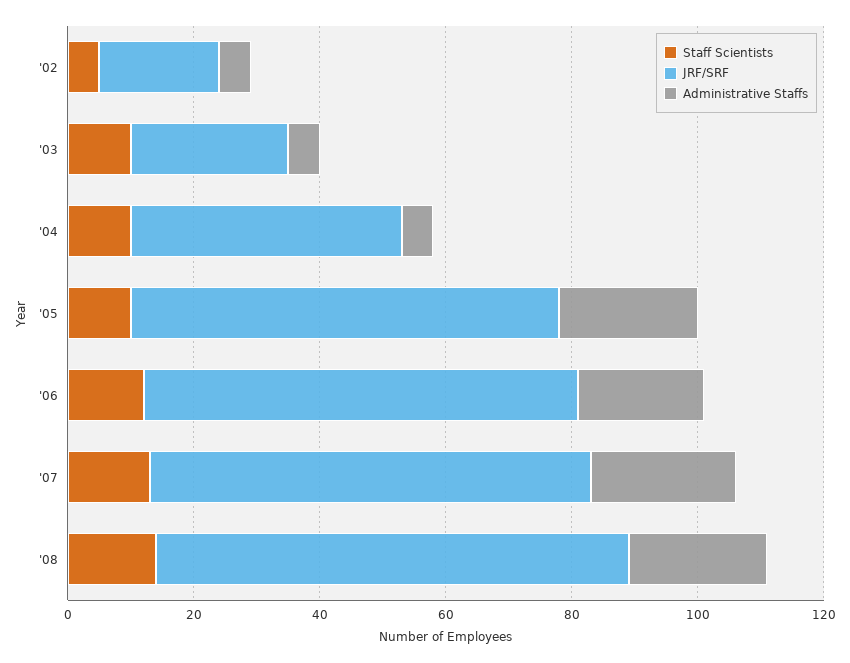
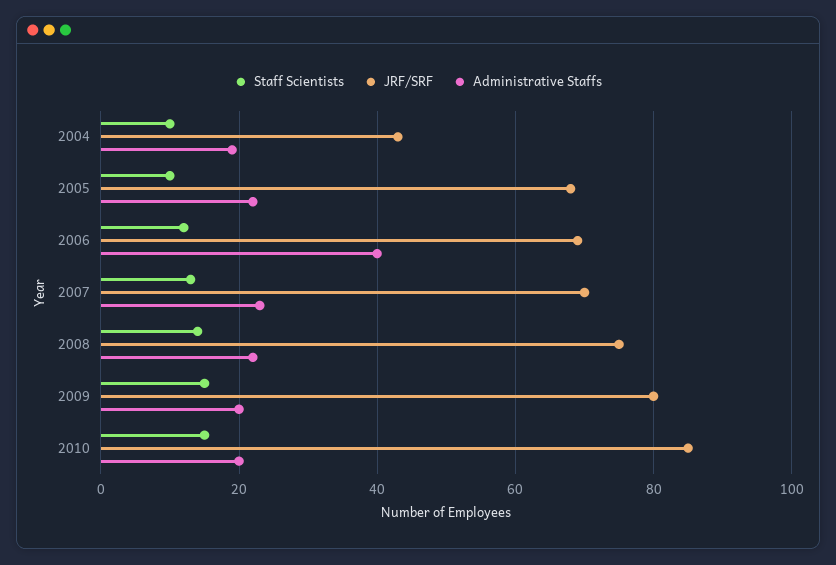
Staff Scientists, '02: 5 -> none
JRF/SRF, '02: 20 -> none
Administrative Staffs, '02: 5 -> none
Staff Scientists, '03: 10 -> none
JRF/SRF, '03: 25 -> none
Administrative Staffs, '03: 5 -> none
Administrative Staffs, '04: 5 -> 20
Administrative Staffs, '06: 20 -> 40
Staff Scientists, 2009: none -> 15
JRF/SRF, 2009: none -> 80
Administrative Staffs, 2009: none -> 20
Staff Scientists, 2010: none -> 15
JRF/SRF, 2010: none -> 85
Administrative Staffs, 2010: none -> 20

